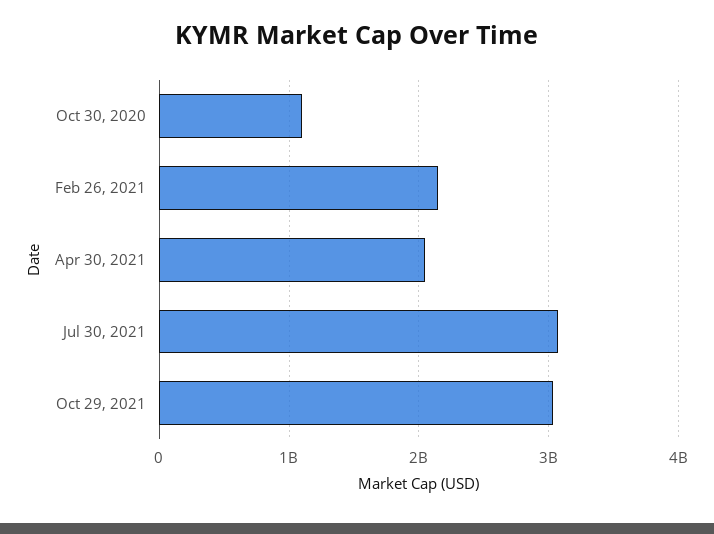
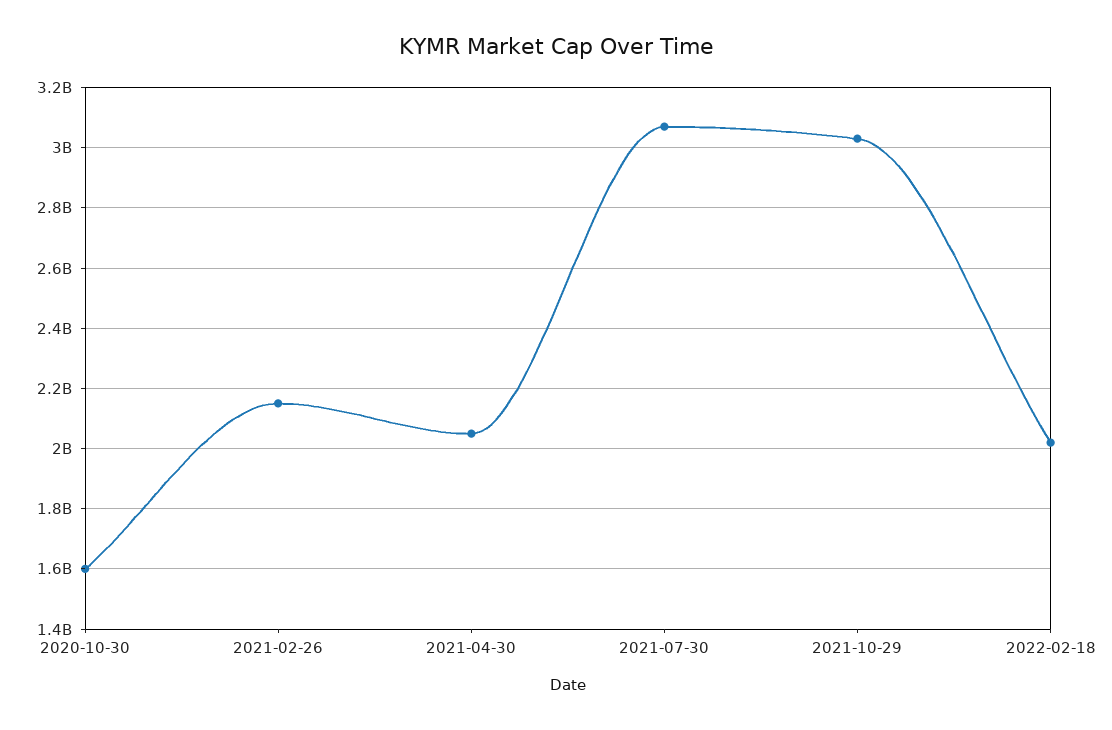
Oct 30, 2020: 1100000000 -> 1600000000
2022-02-18: none -> 2020000000

